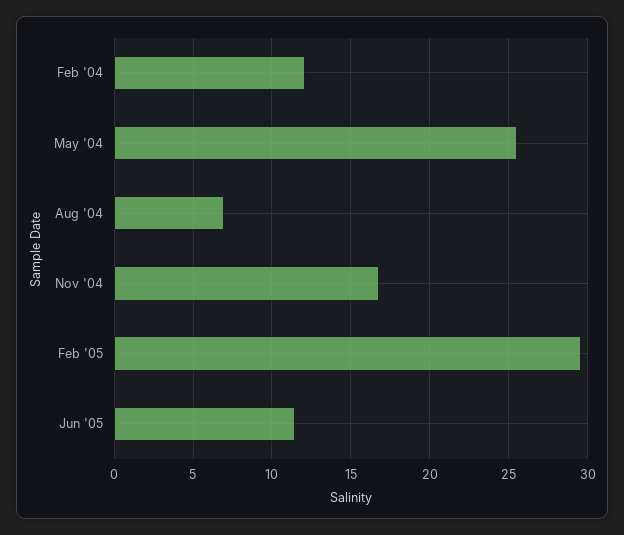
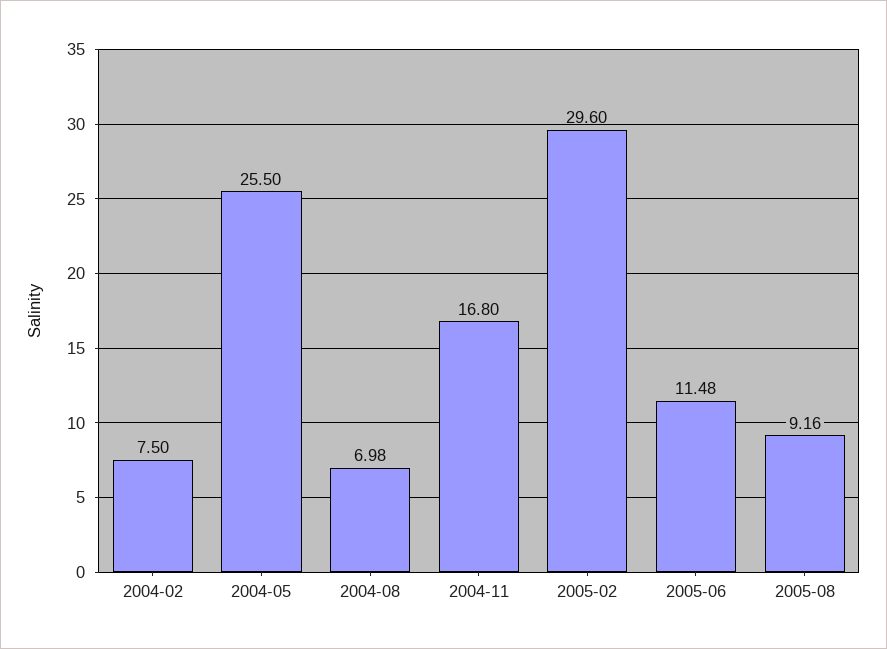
Feb '04: 12 -> 7.5
2005-08: none -> 9.16

